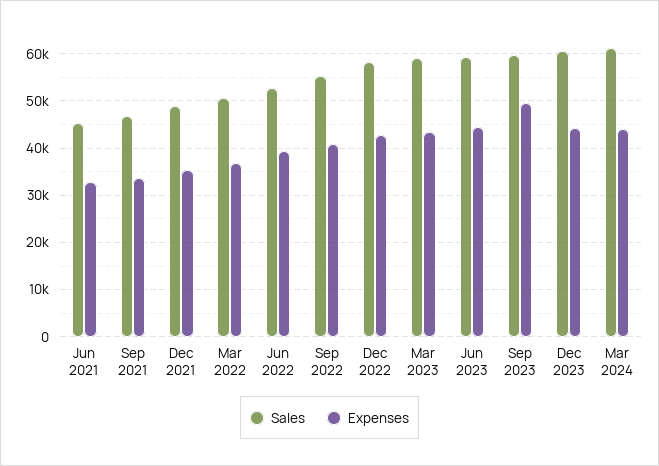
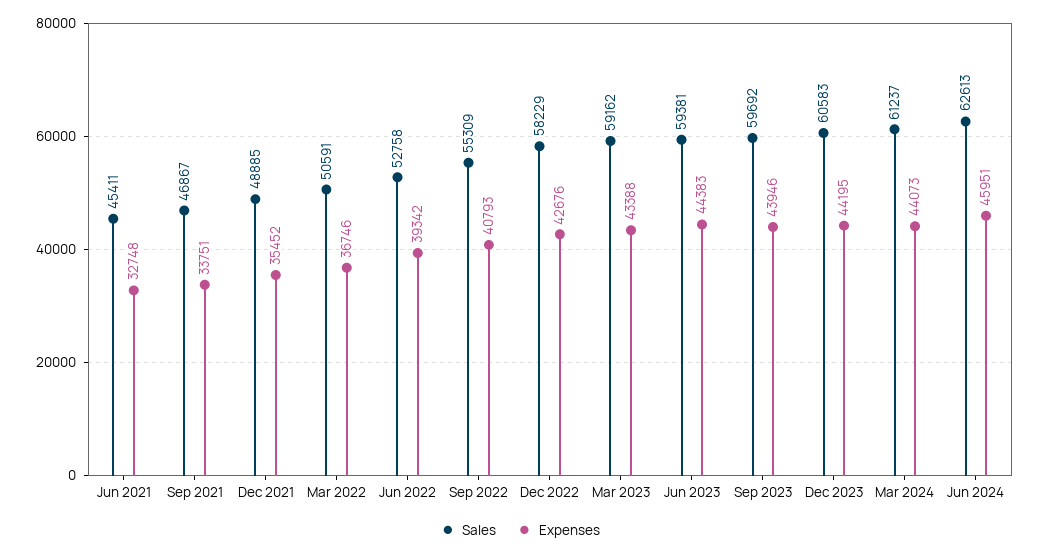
Expenses, Sep 2023: 50000 -> 43946
Sales, Jun 2024: none -> 62613
Expenses, Jun 2024: none -> 45951

